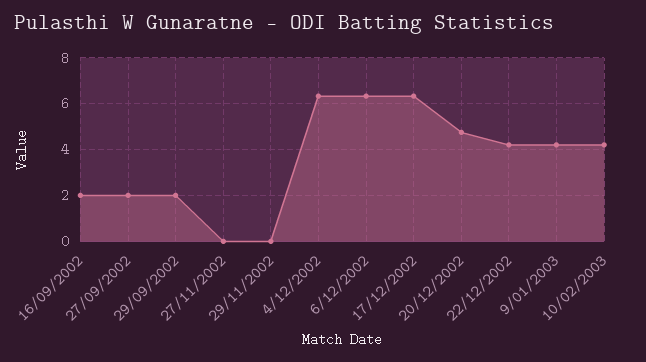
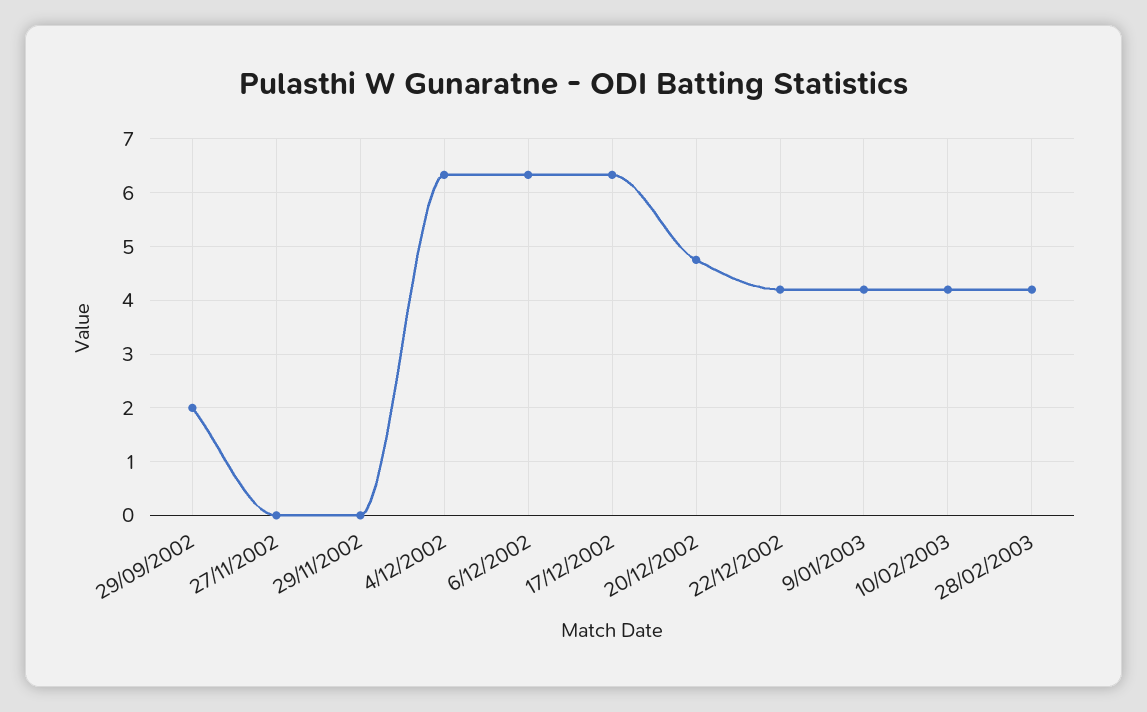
16/09/2002: 2 -> none
27/09/2002: 2 -> none
28/02/2003: none -> 4.2

